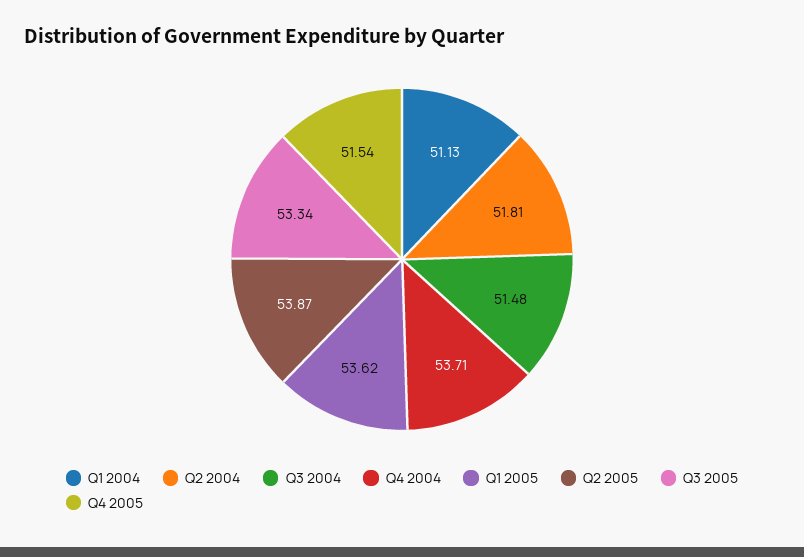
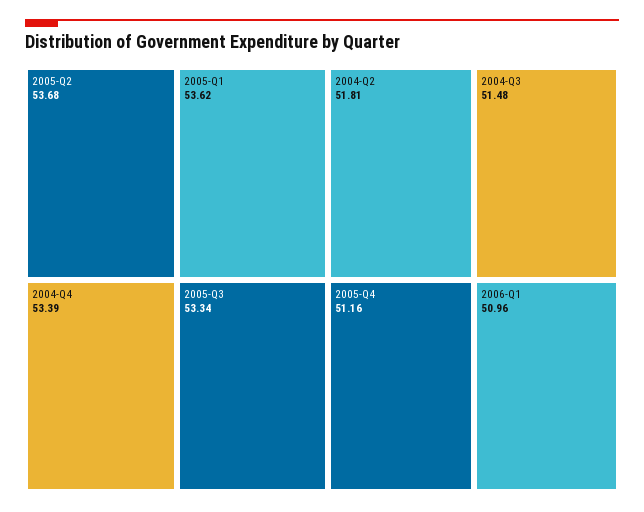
Q1 2004: 51.13 -> none
Q4 2004: 53.71 -> 53.39
Q2 2005: 53.87 -> 53.68
Q4 2005: 51.54 -> 51.16
2006-Q1: none -> 50.96

